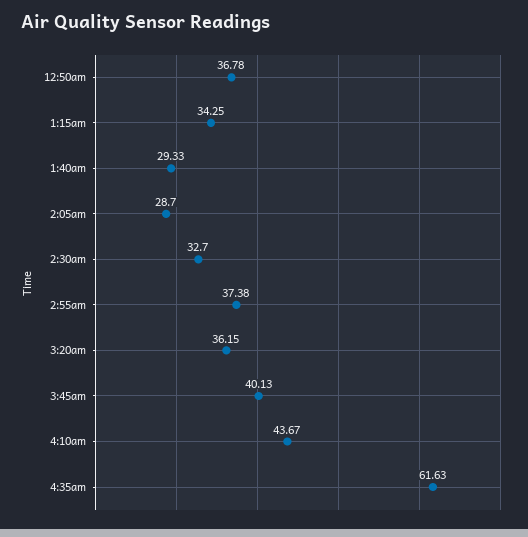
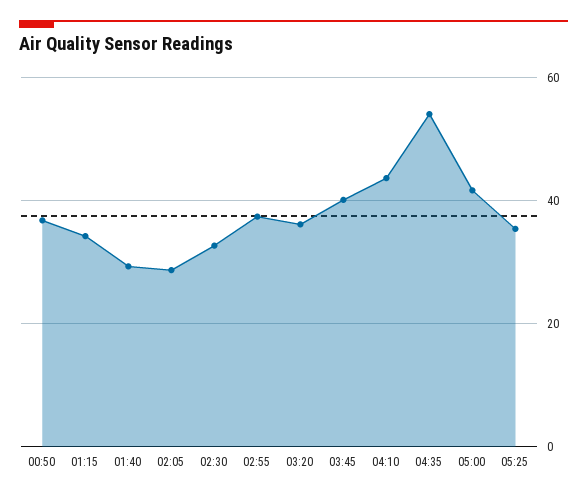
4:35am: 61.63 -> 54
05:00: none -> 42
05:25: none -> 36

